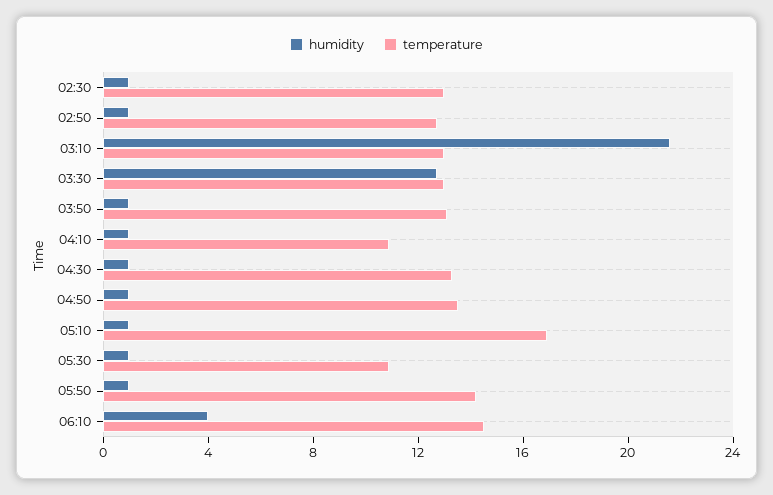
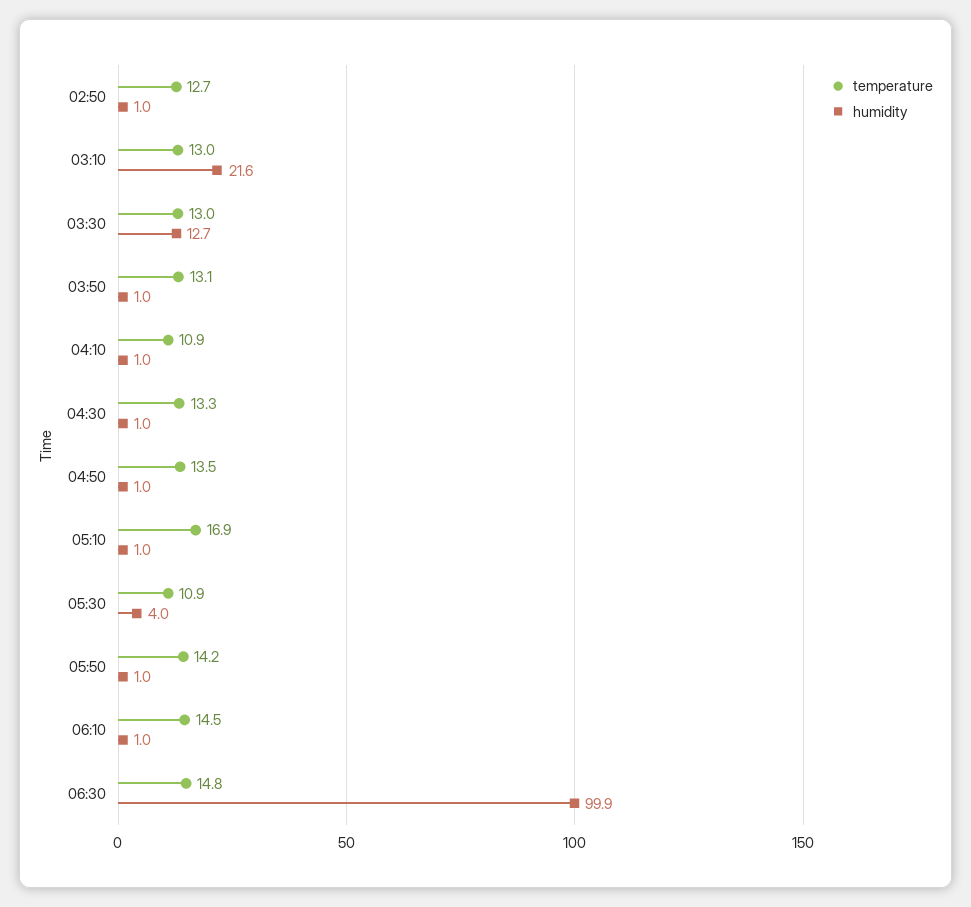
humidity, 02:30: 1 -> none
temperature, 02:30: 13 -> none
humidity, 05:30: 1 -> 4
humidity, 06:10: 4 -> 1
temperature, 06:30: none -> 14.8
humidity, 06:30: none -> 99.9

